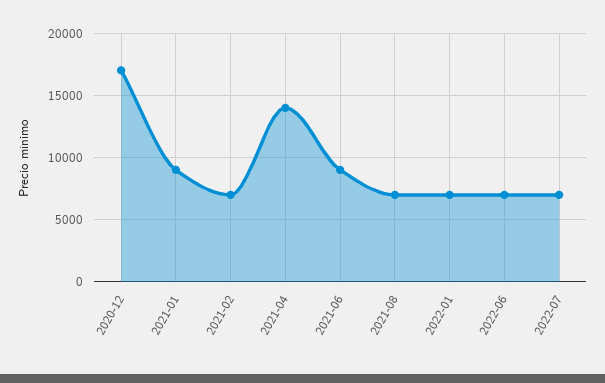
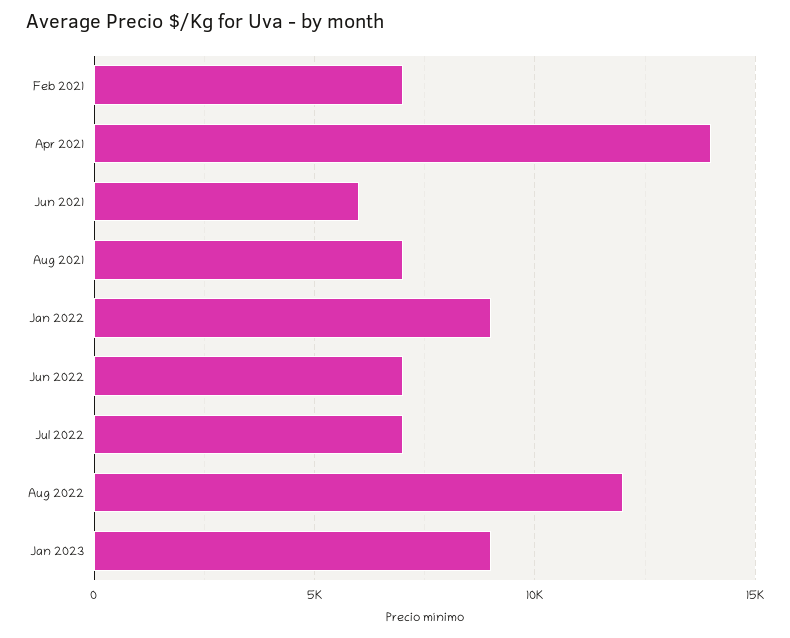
2020-12: 17000 -> none
2021-01: 9000 -> none
2021-06: 9000 -> 6000
2022-01: 7000 -> 9000
Aug 2022: none -> 12000
Jan 2023: none -> 9000

